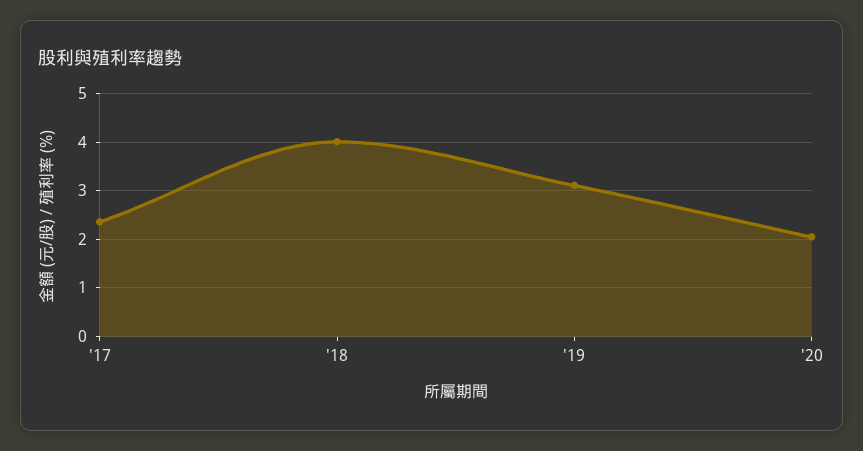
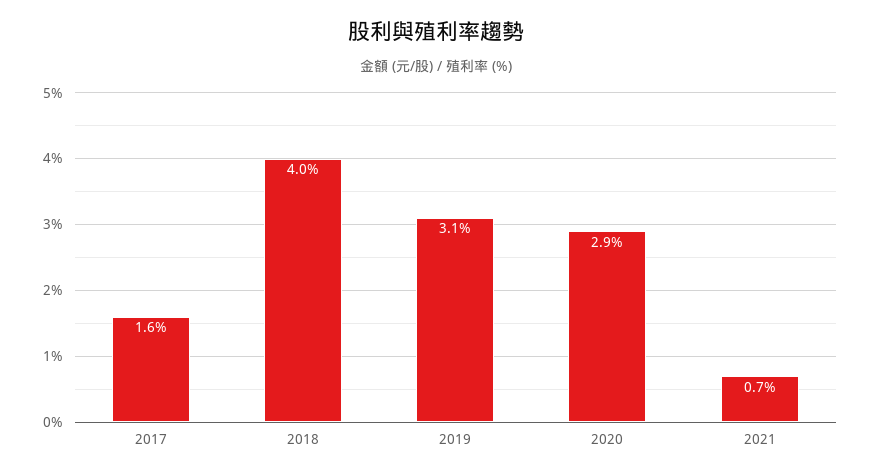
'17: 2.4 -> 1.6
'20: 2 -> 2.9
2021: none -> 0.7

